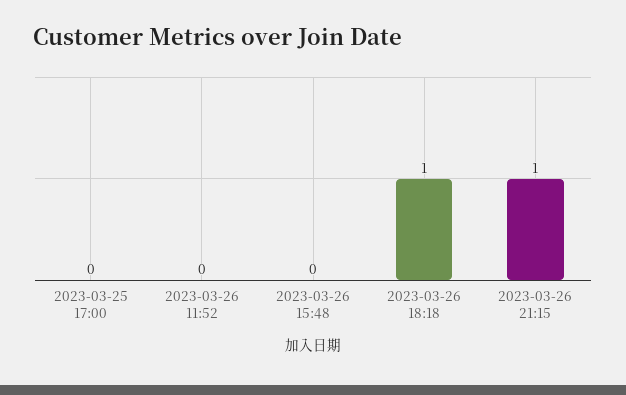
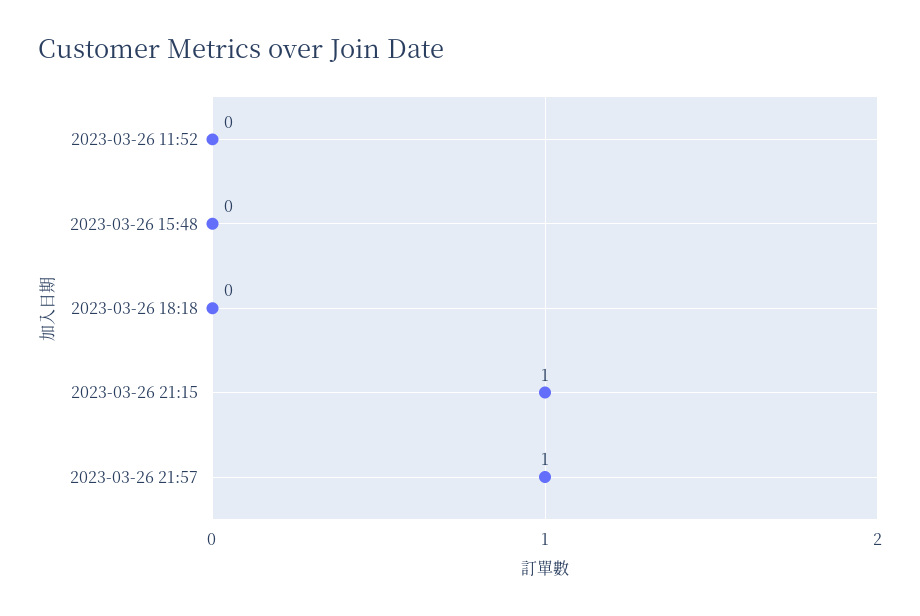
2023-03-25 17:00: 0 -> none
2023-03-26 18:18: 1 -> 0
2023-03-26 21:57: none -> 1

